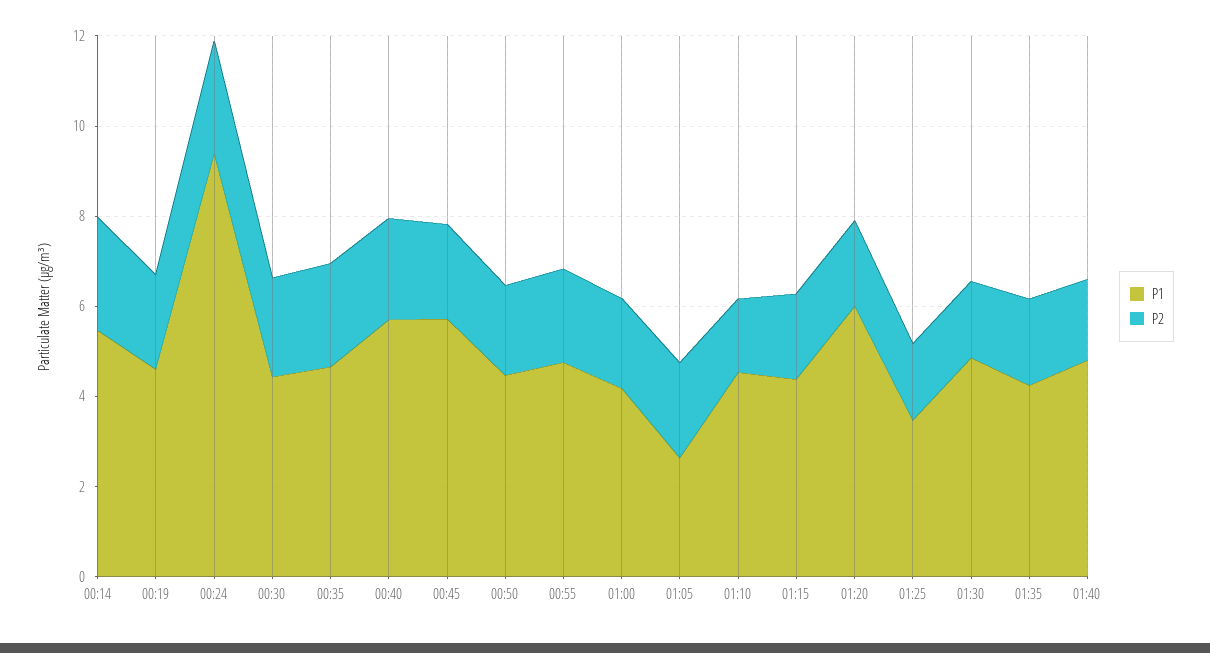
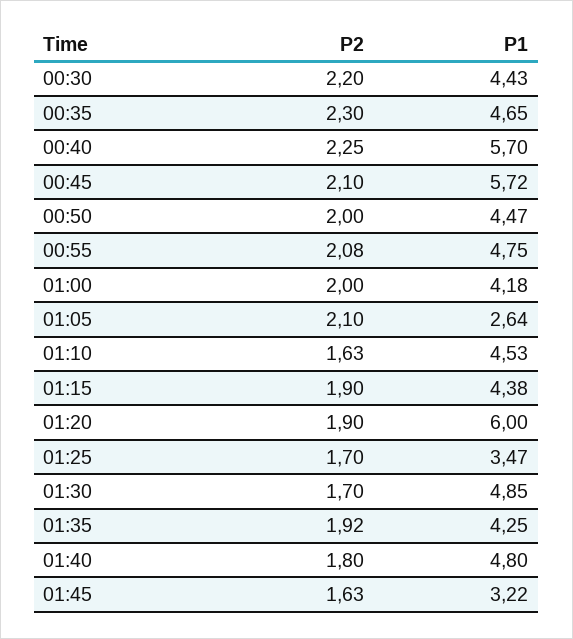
P1, 00:14: 5.5 -> none
P2, 00:14: 2.5 -> none
P1, 00:19: 4.5 -> none
P2, 00:19: 2 -> none
P1, 00:24: 9.5 -> none
P2, 00:24: 2.5 -> none
P2, 01:45: none -> 1.63
P1, 01:45: none -> 3.22

